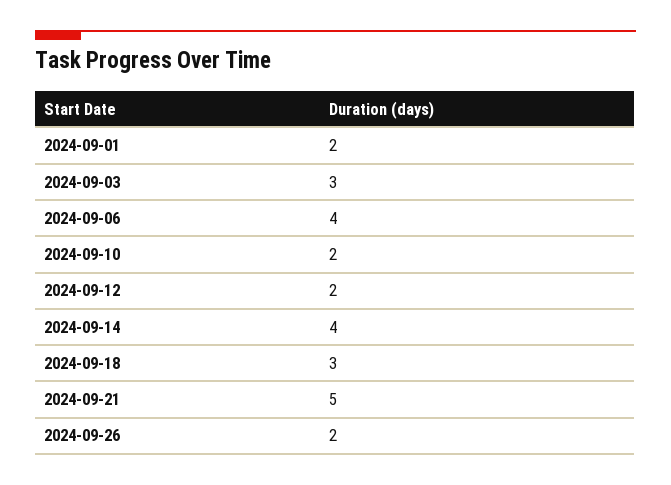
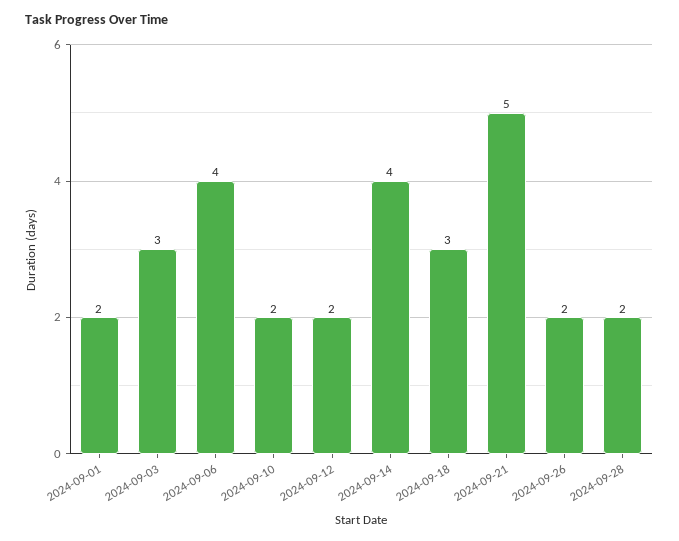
2024-09-28: none -> 2

